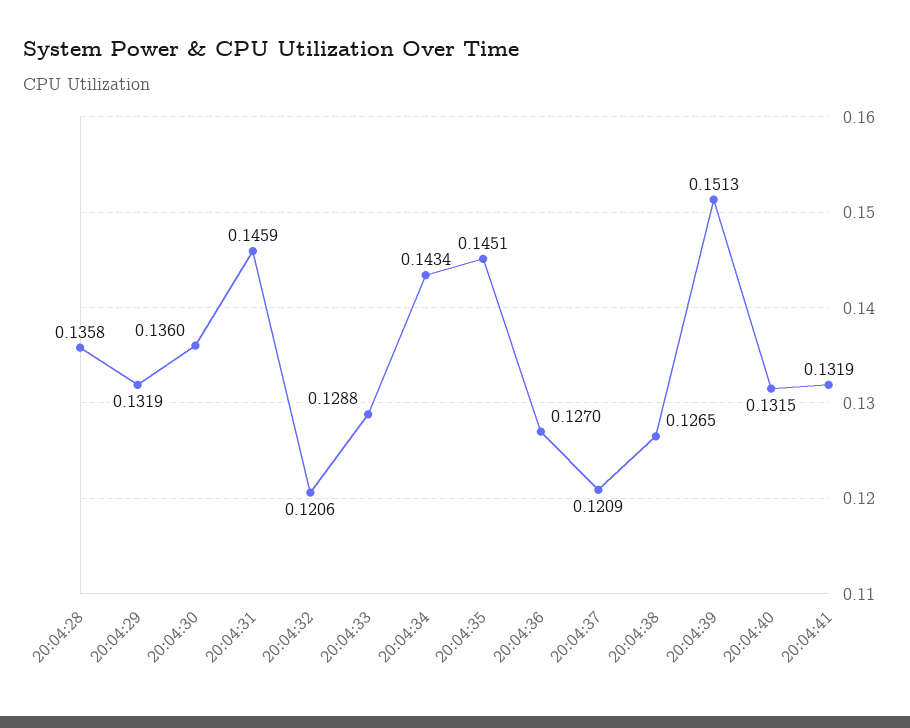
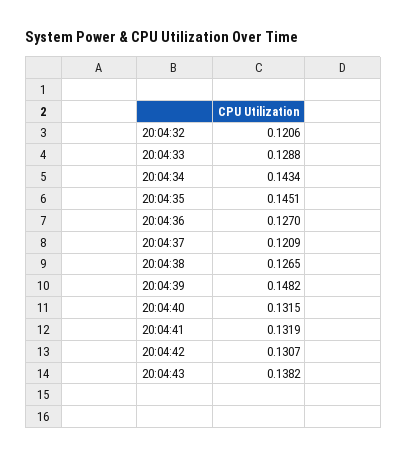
20:04:28: 0.1358 -> none
20:04:29: 0.1319 -> none
20:04:30: 0.136 -> none
20:04:31: 0.1459 -> none
20:04:39: 0.1513 -> 0.1482
20:04:42: none -> 0.1307
20:04:43: none -> 0.1382

